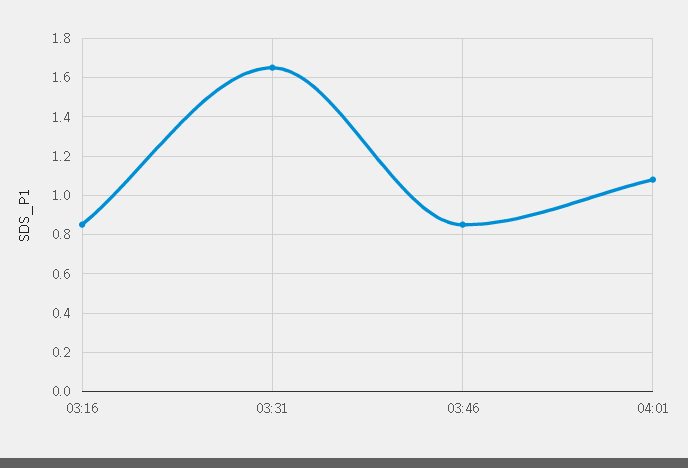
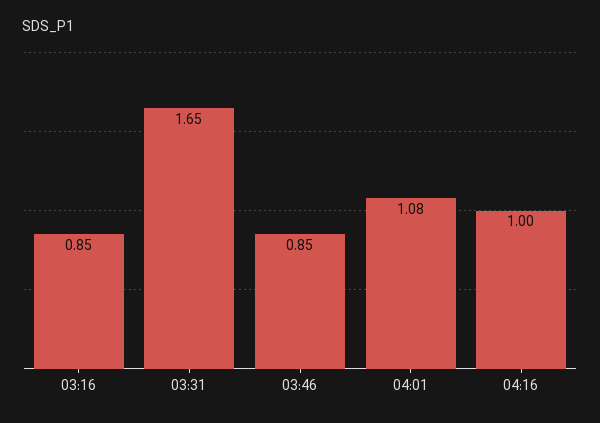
04:16: none -> 1

